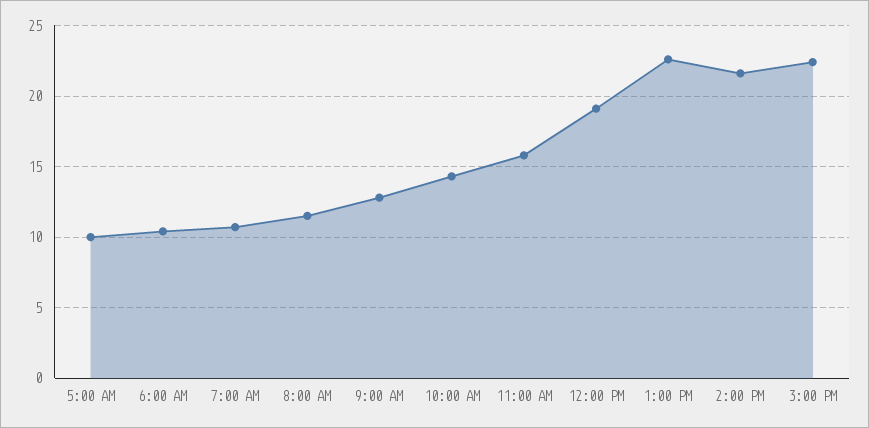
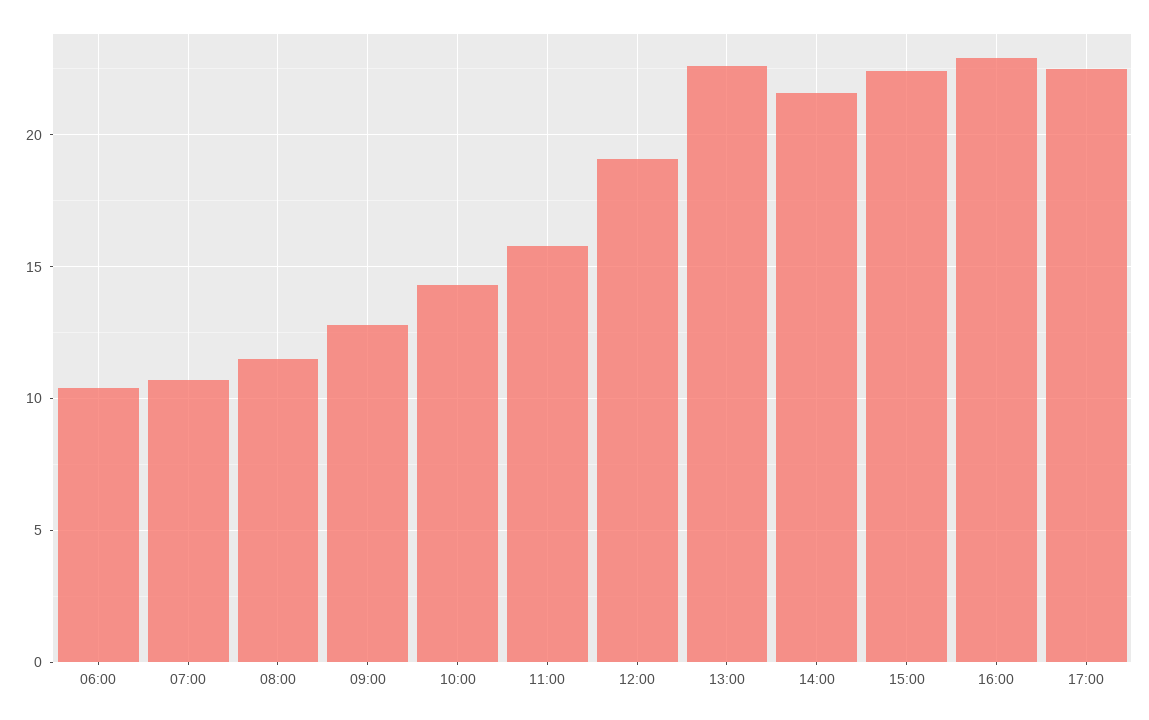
5:00 AM: 10 -> none
16:00: none -> 23
17:00: none -> 22.5

